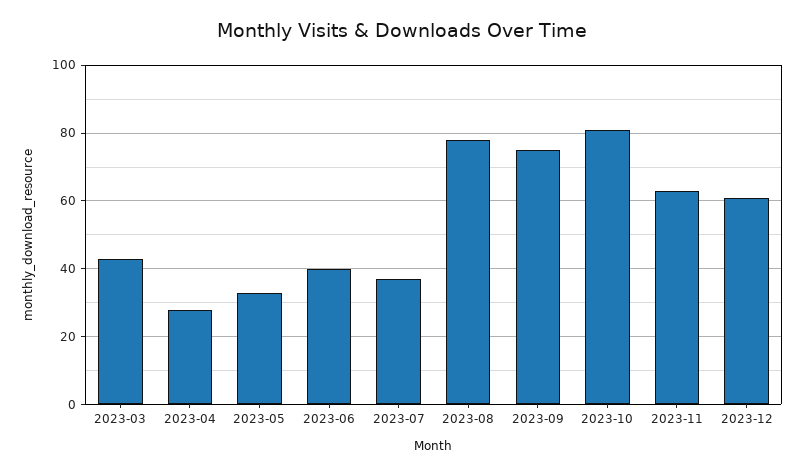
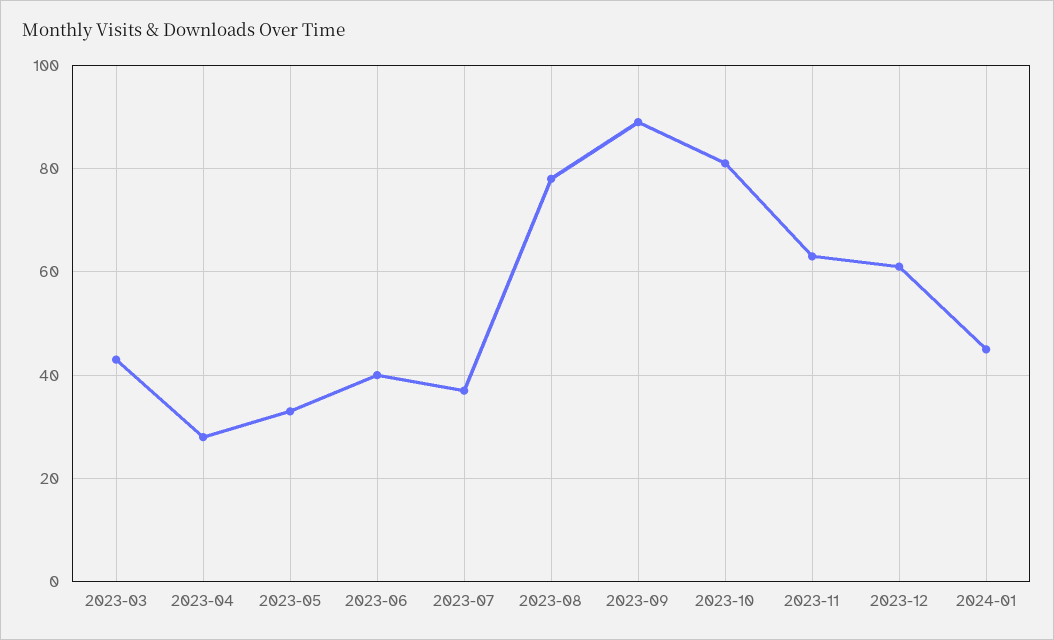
2023-09: 75 -> 90
2024-01: none -> 45

